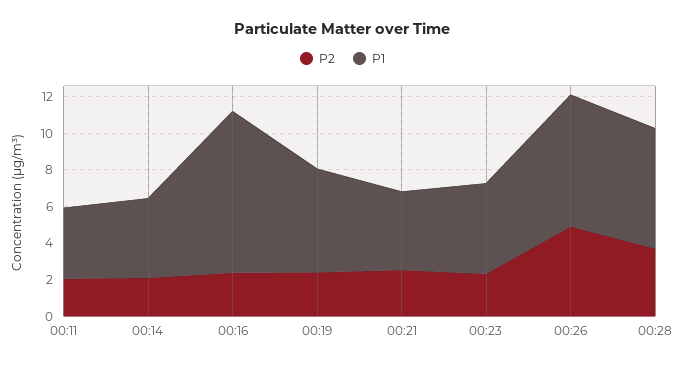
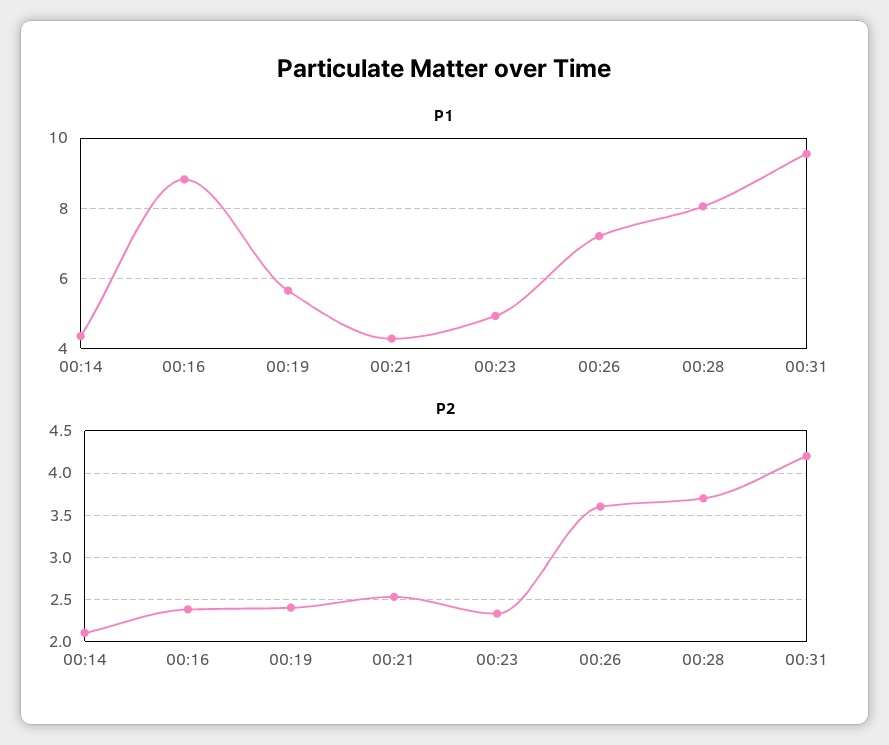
P2, 00:11: 2 -> none
P1, 00:11: 4 -> none
P2, 00:26: 5 -> 3.6
P1, 00:28: 6.5 -> 8
P1, 00:31: none -> 9.6
P2, 00:31: none -> 4.2

